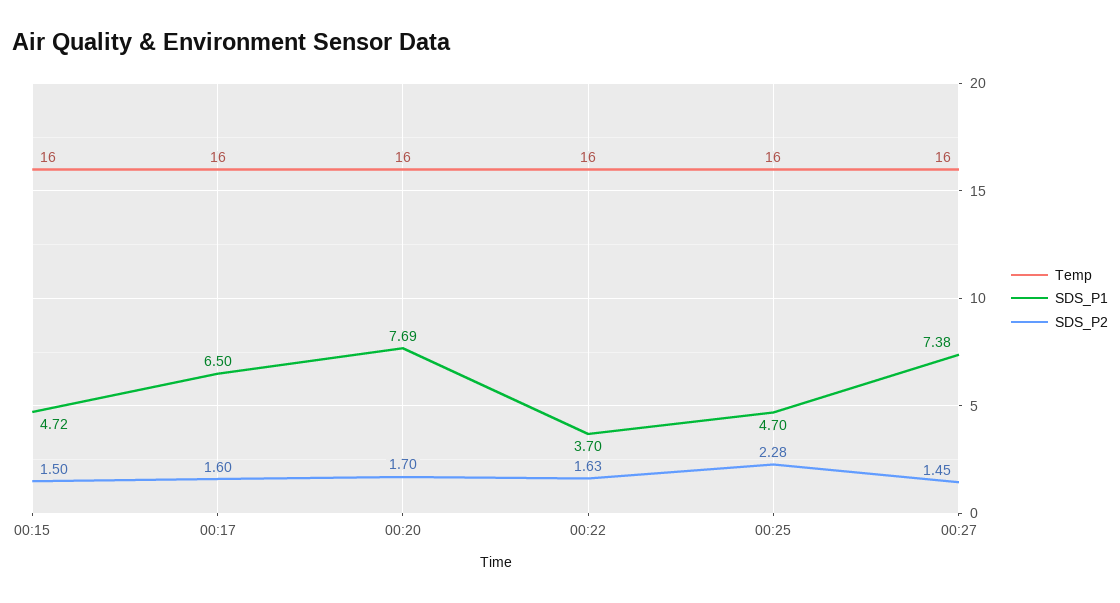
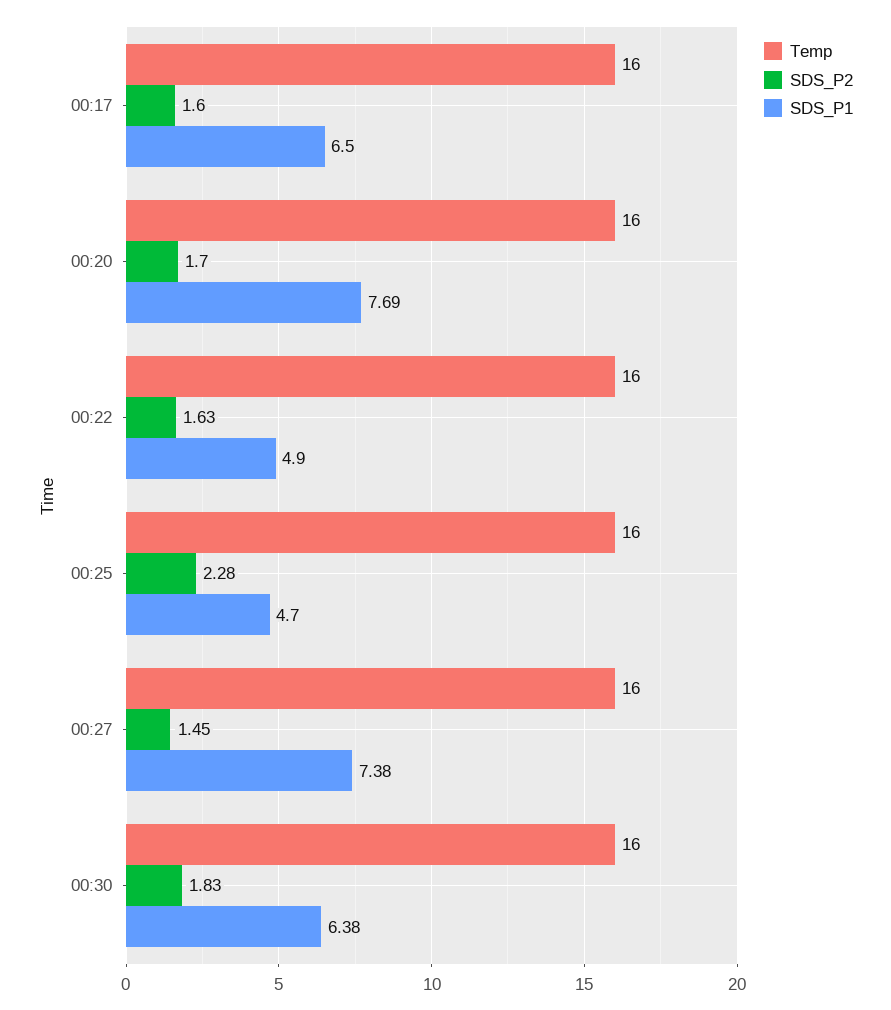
Temp, 00:15: 16 -> none
SDS_P1, 00:15: 4.72 -> none
SDS_P2, 00:15: 1.5 -> none
SDS_P1, 00:22: 3.7 -> 4.9
Temp, 00:30: none -> 16
SDS_P2, 00:30: none -> 1.83
SDS_P1, 00:30: none -> 6.38

